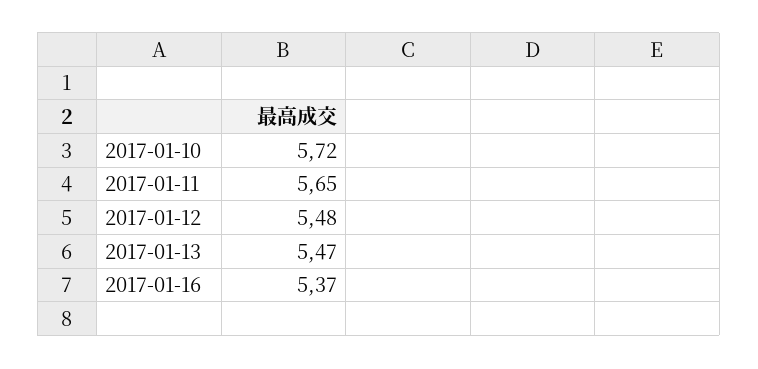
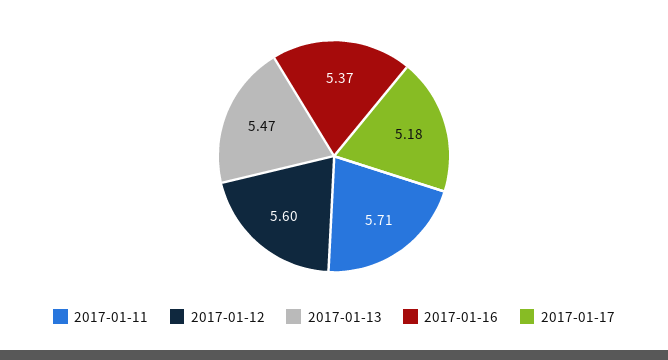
2017-01-10: 5.72 -> none
2017-01-11: 5.65 -> 5.71
2017-01-12: 5.48 -> 5.6
2017-01-17: none -> 5.18

